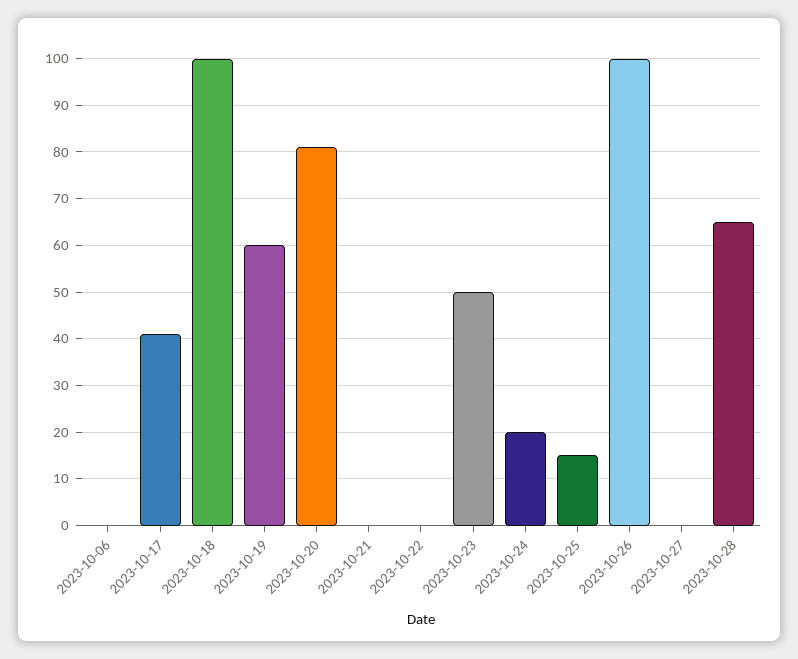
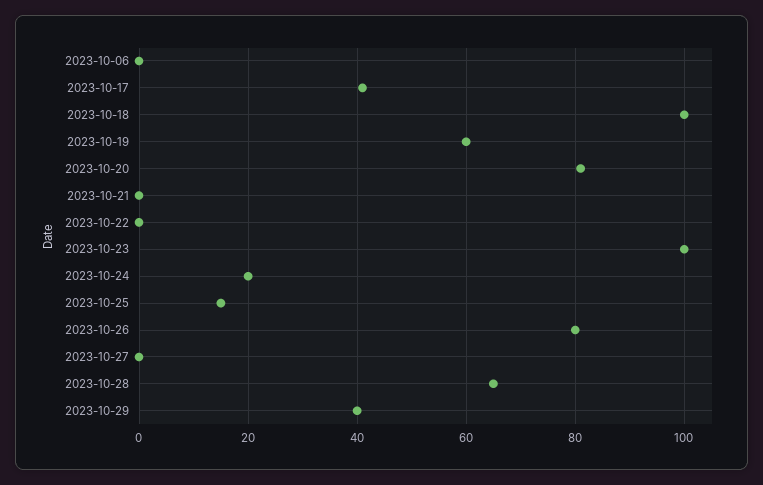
2023-10-23: 50 -> 100
2023-10-26: 100 -> 80
2023-10-29: none -> 40

